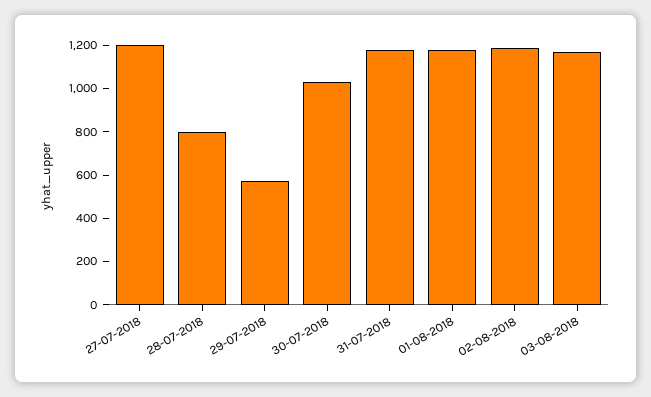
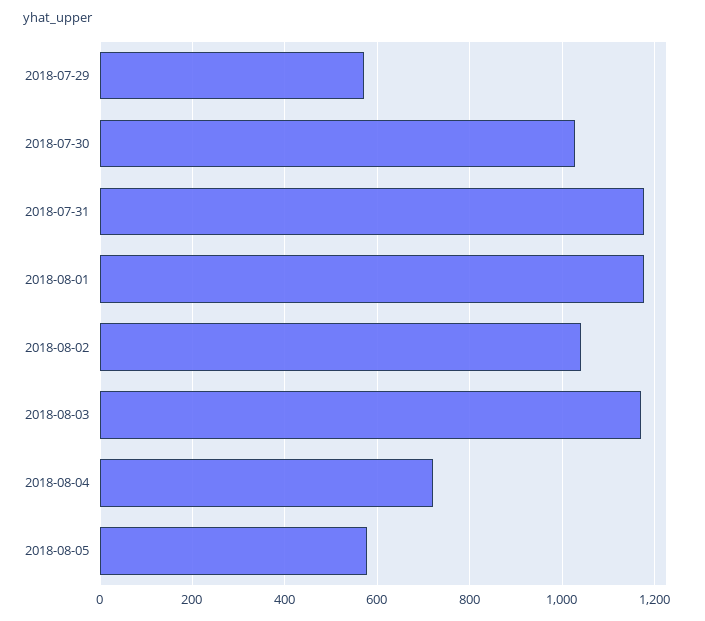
27-07-2018: 1200 -> none
28-07-2018: 800 -> none
02-08-2018: 1200 -> 1040
2018-08-04: none -> 720
2018-08-05: none -> 580

